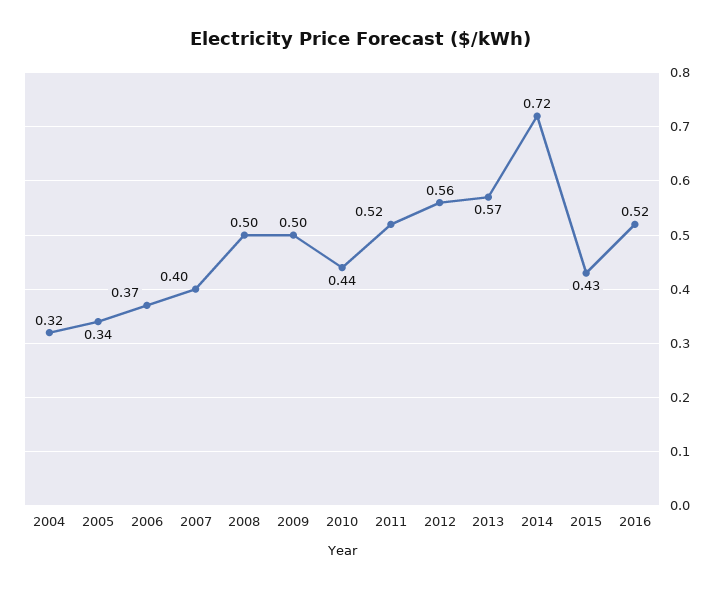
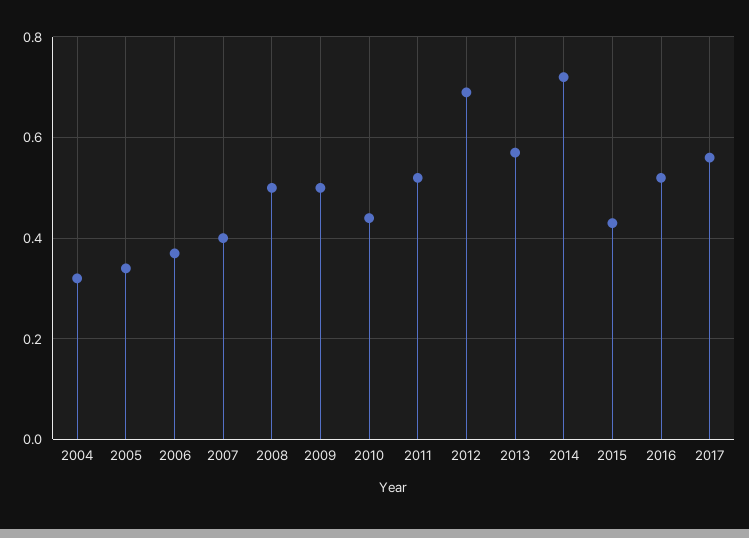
2012: 0.56 -> 0.7
2017: none -> 0.55

